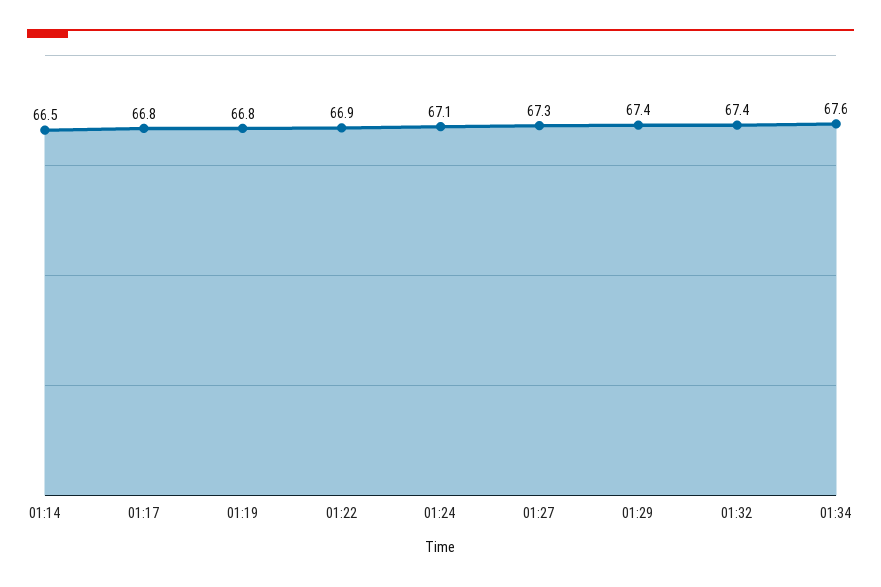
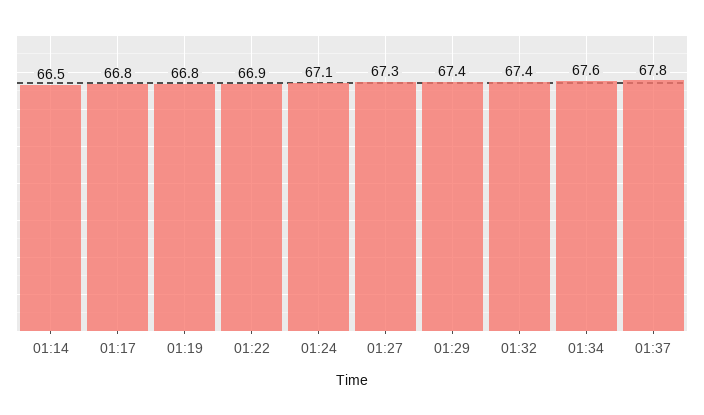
01:37: none -> 67.8

